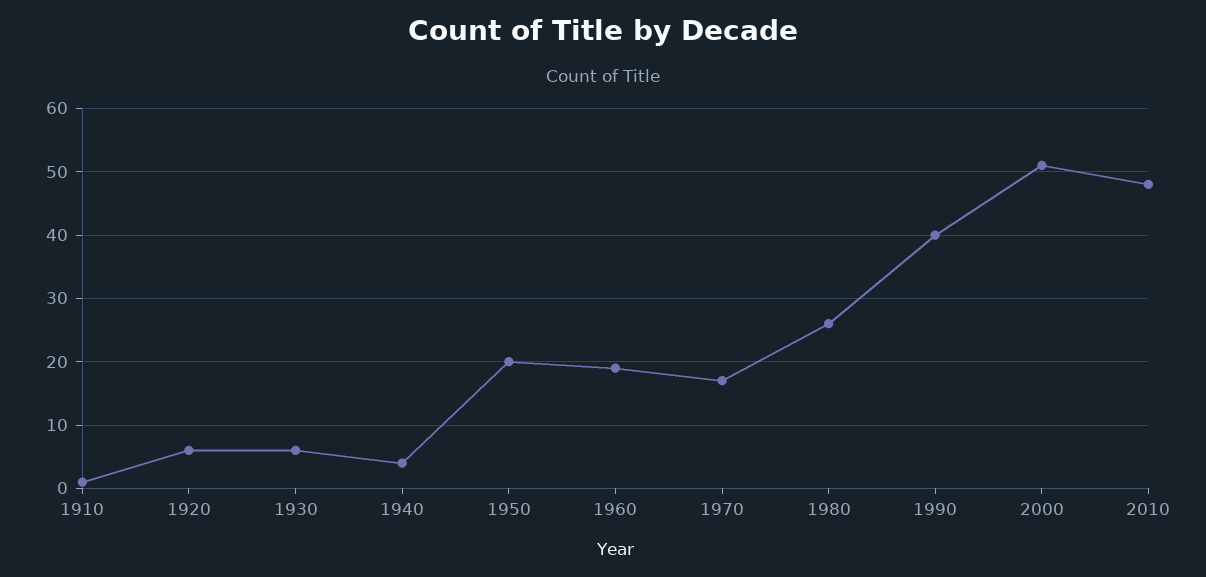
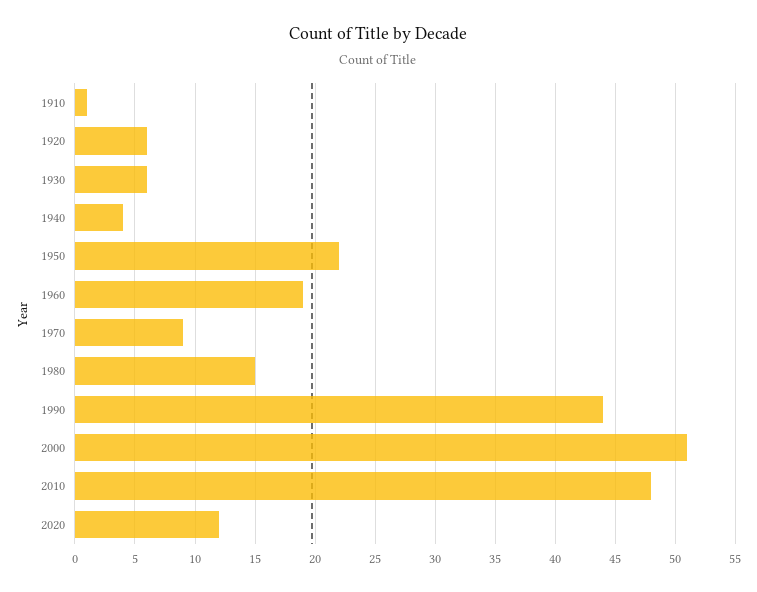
1950: 20 -> 22
1970: 17 -> 9
1980: 26 -> 15
1990: 40 -> 44
2020: none -> 12

